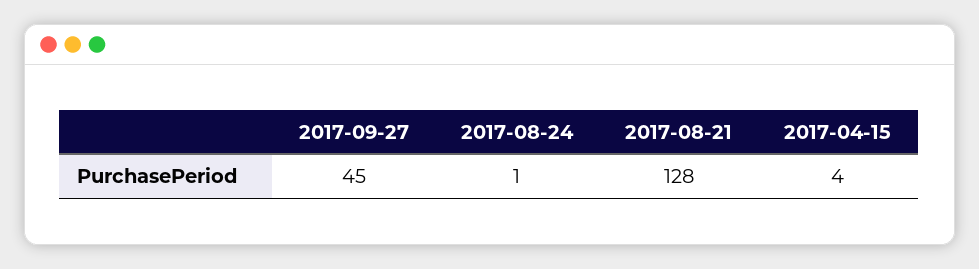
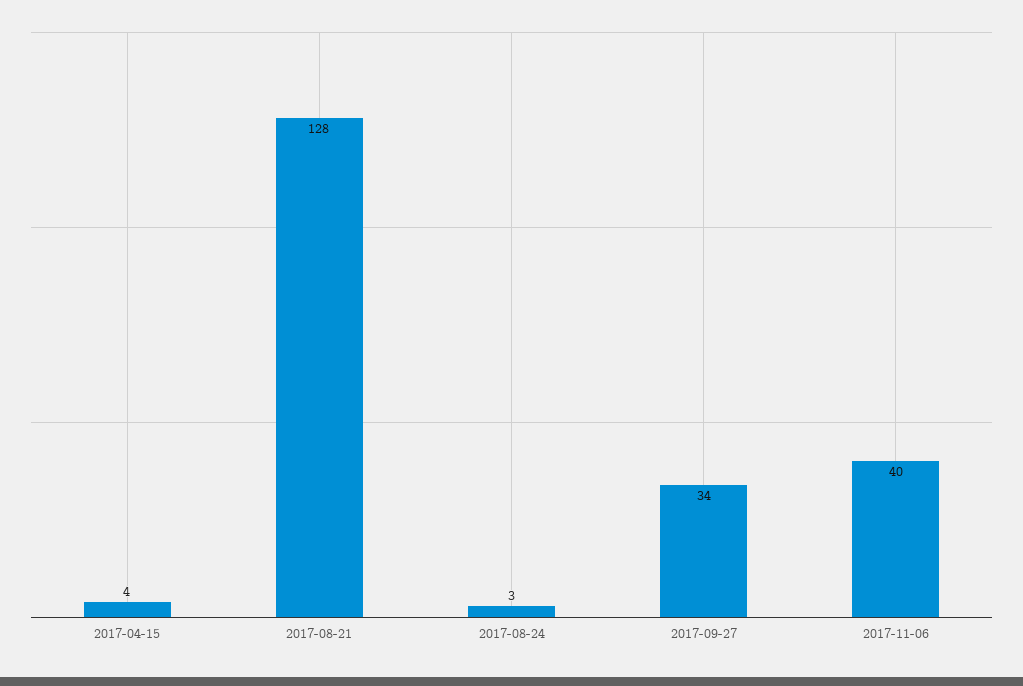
2017-09-27: 45 -> 34
2017-08-24: 1 -> 3
2017-11-06: none -> 40

